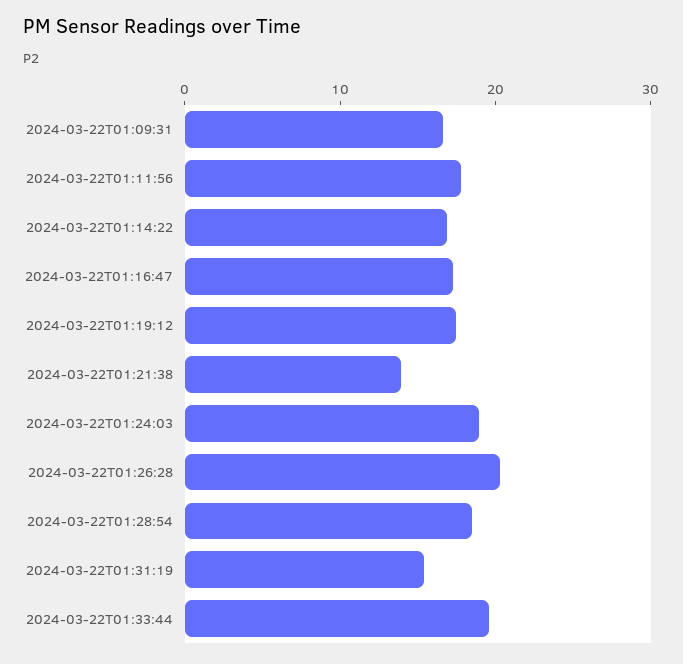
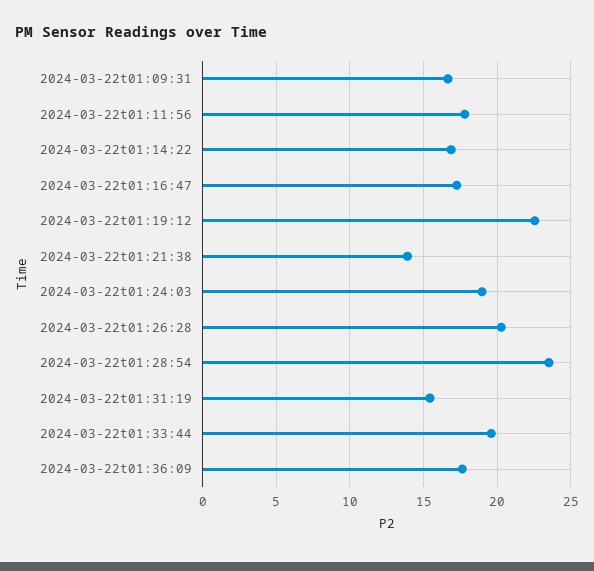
2024-03-22T01:19:12: 18 -> 22.5
2024-03-22T01:28:54: 18 -> 23.5
2024-03-22t01:36:09: none -> 17.5

